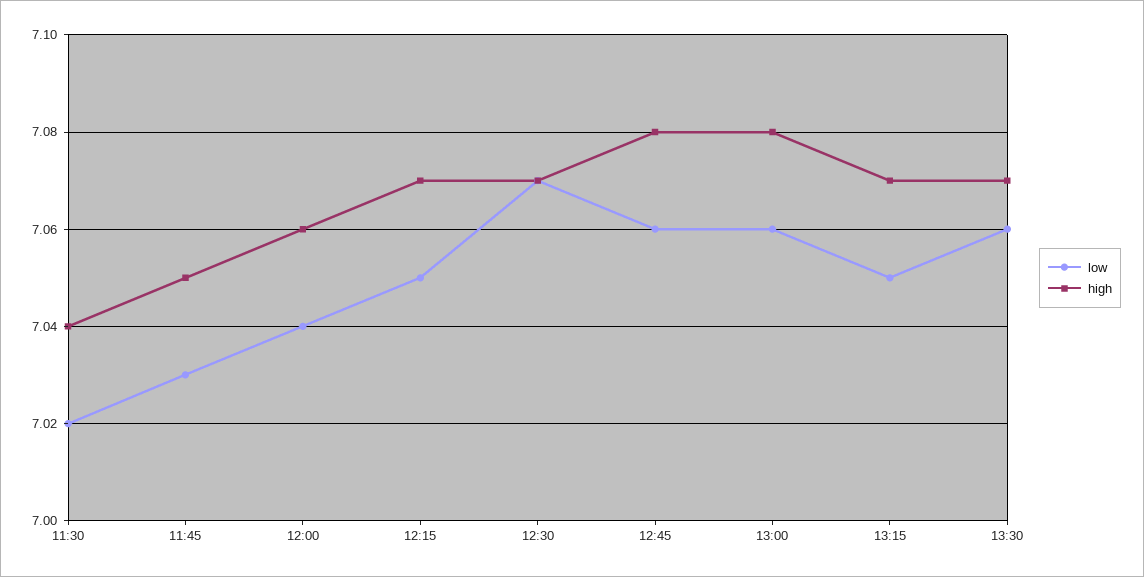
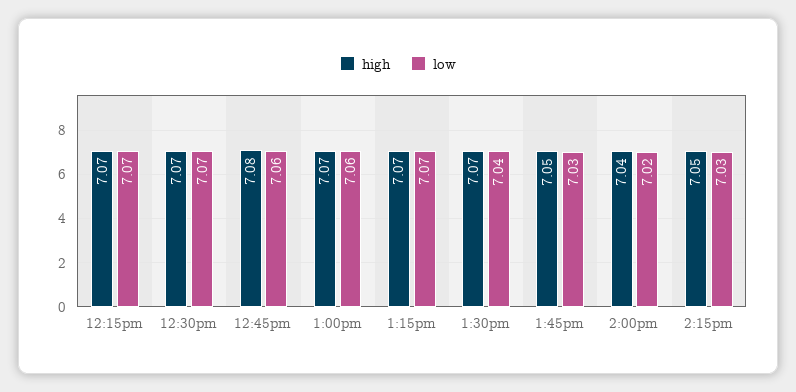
low, 11:30: 7.02 -> none
high, 11:30: 7.04 -> none
low, 11:45: 7.03 -> none
high, 11:45: 7.05 -> none
low, 12:00: 7.04 -> none
high, 12:00: 7.06 -> none
low, 12:15: 7.05 -> 7.07
high, 13:00: 7.08 -> 7.07
low, 13:15: 7.05 -> 7.07
low, 13:30: 7.06 -> 7.04
high, 1:45pm: none -> 7.05
low, 1:45pm: none -> 7.03
high, 2:00pm: none -> 7.04
low, 2:00pm: none -> 7.02
high, 2:15pm: none -> 7.05
low, 2:15pm: none -> 7.03

